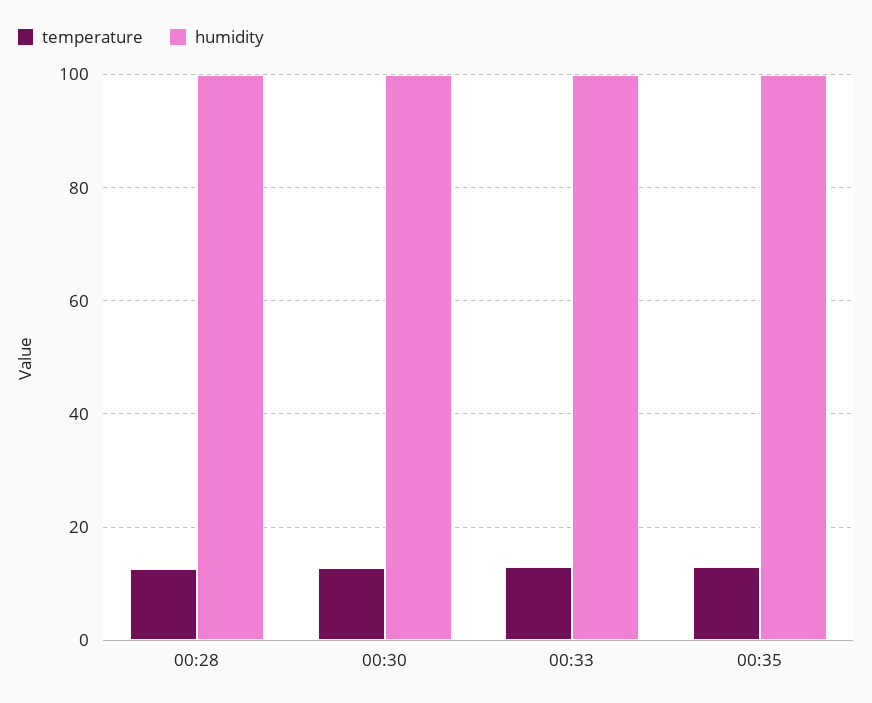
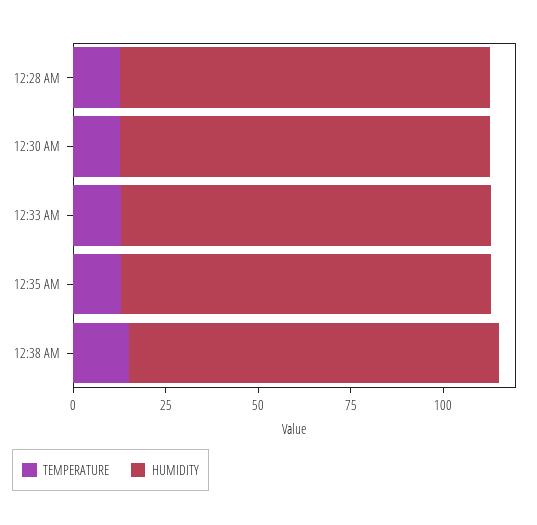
temperature, 12:38 AM: none -> 15
humidity, 12:38 AM: none -> 100

